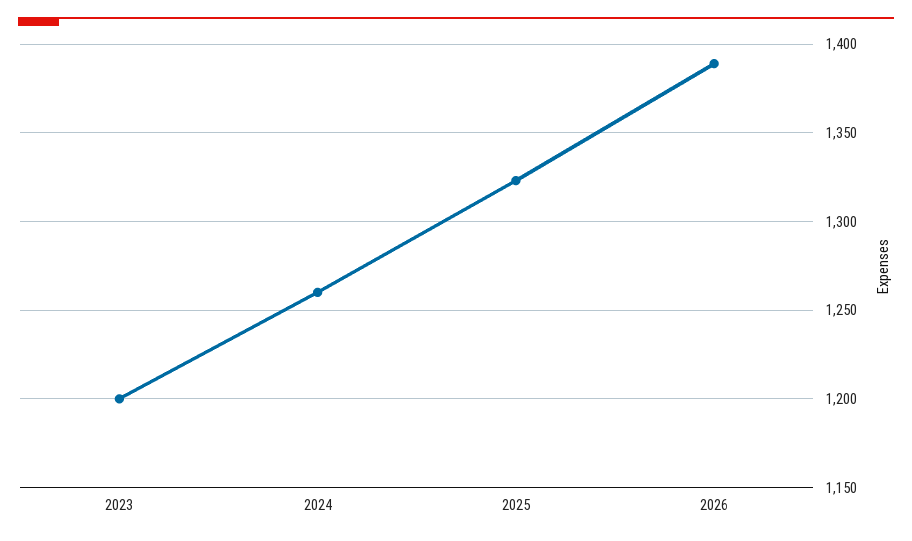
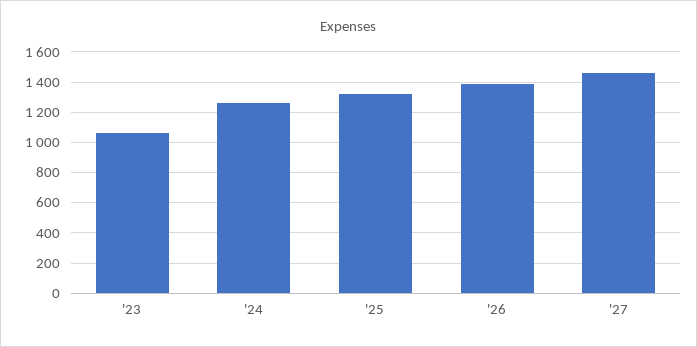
2023: 1200 -> 1050
'27: none -> 1450

